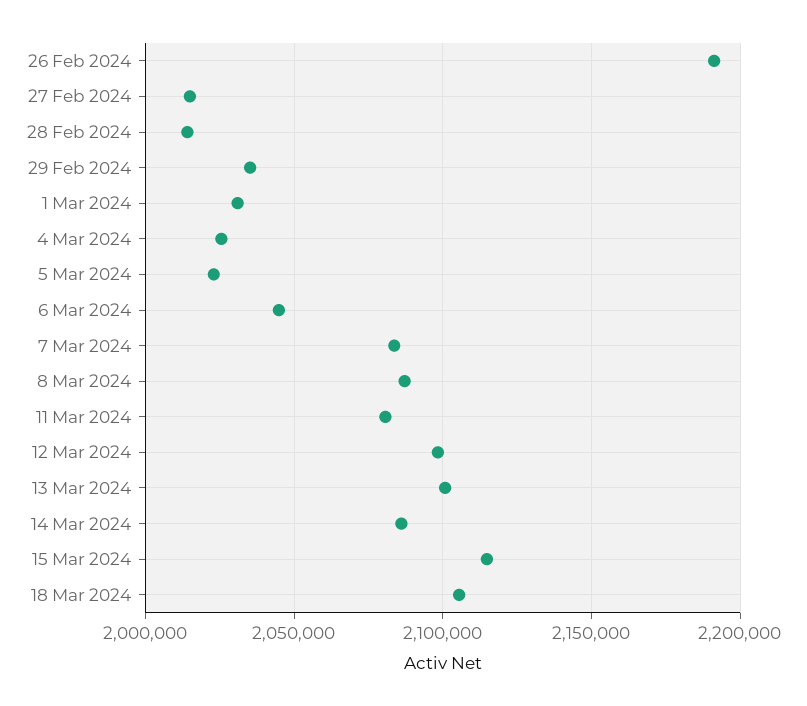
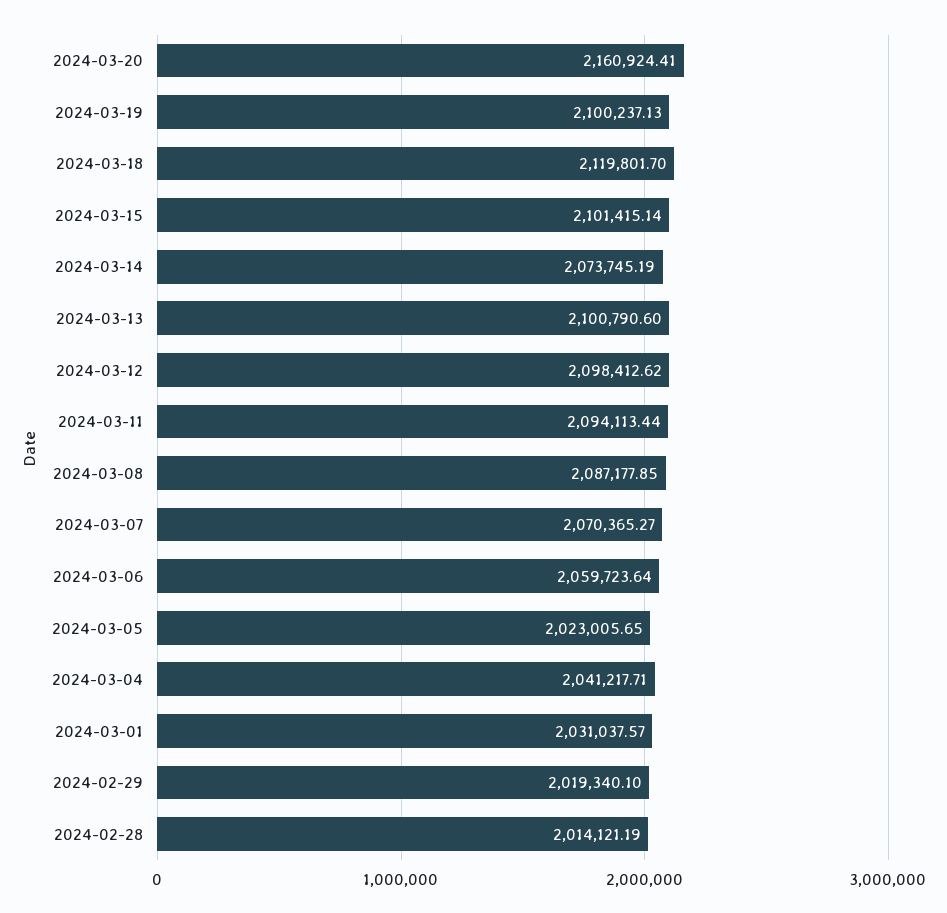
26 Feb 2024: 2190000 -> none
27 Feb 2024: 2015000 -> none
29 Feb 2024: 2035000 -> 2019340.1
4 Mar 2024: 2025000 -> 2041217.71
6 Mar 2024: 2045000 -> 2059723.64
7 Mar 2024: 2085000 -> 2070365.27
11 Mar 2024: 2080000 -> 2094113.44
14 Mar 2024: 2085000 -> 2073745.19
15 Mar 2024: 2115000 -> 2101415.14
18 Mar 2024: 2105000 -> 2119801.7
2024-03-20: none -> 2160924.41
2024-03-19: none -> 2100237.13

